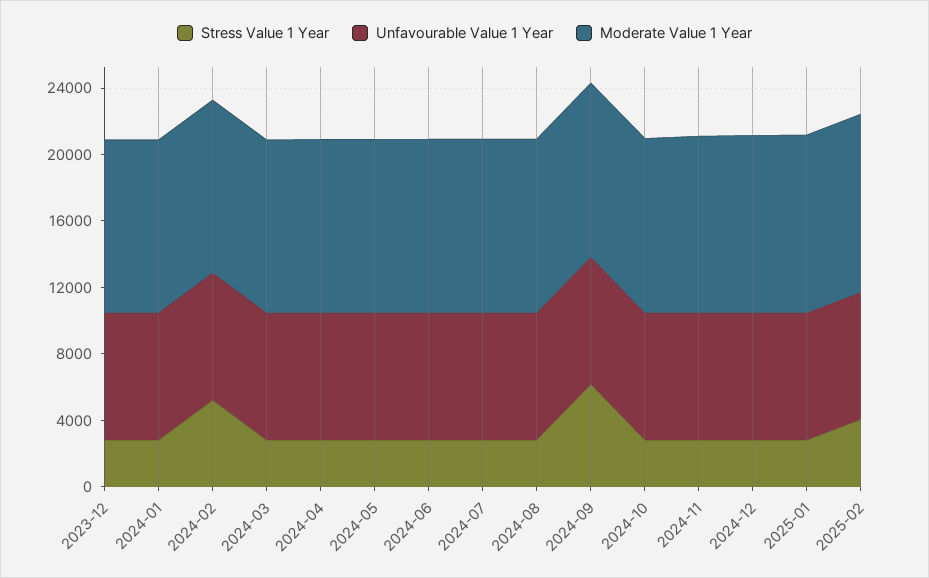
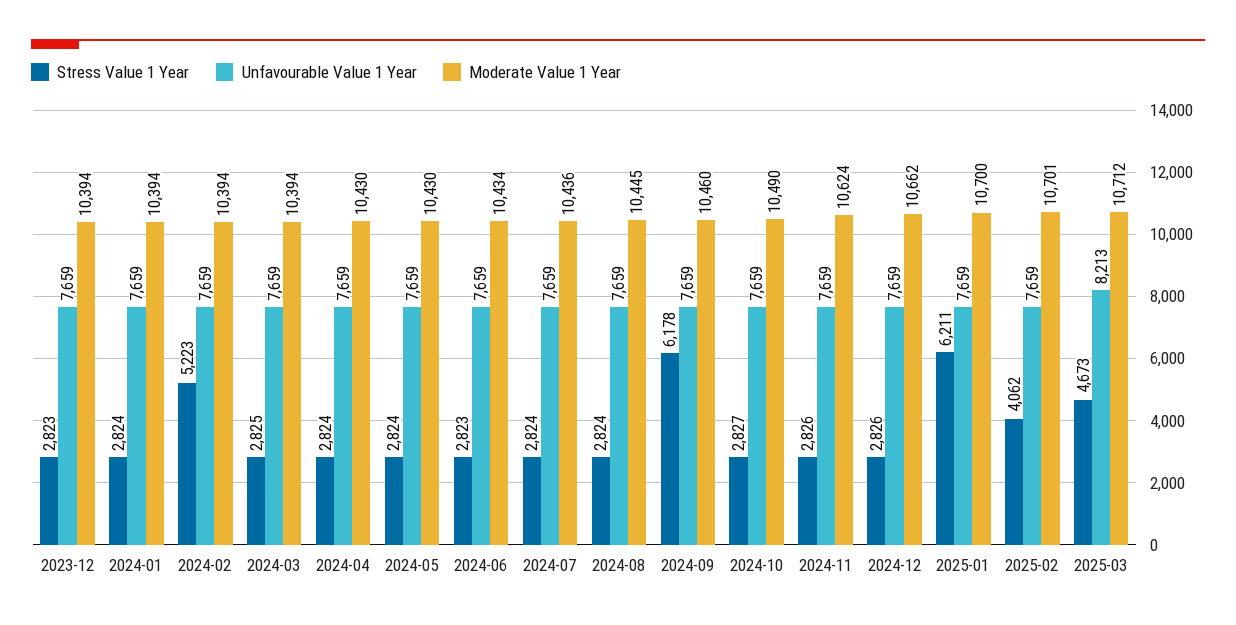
Stress Value 1 Year, 2025-01: 3000 -> 6211
Stress Value 1 Year, 2025-03: none -> 4673
Unfavourable Value 1 Year, 2025-03: none -> 8213
Moderate Value 1 Year, 2025-03: none -> 10712

